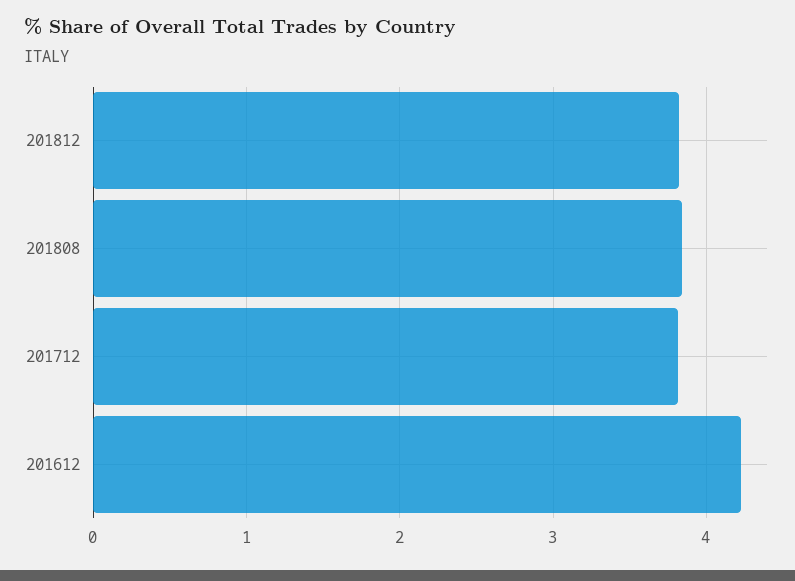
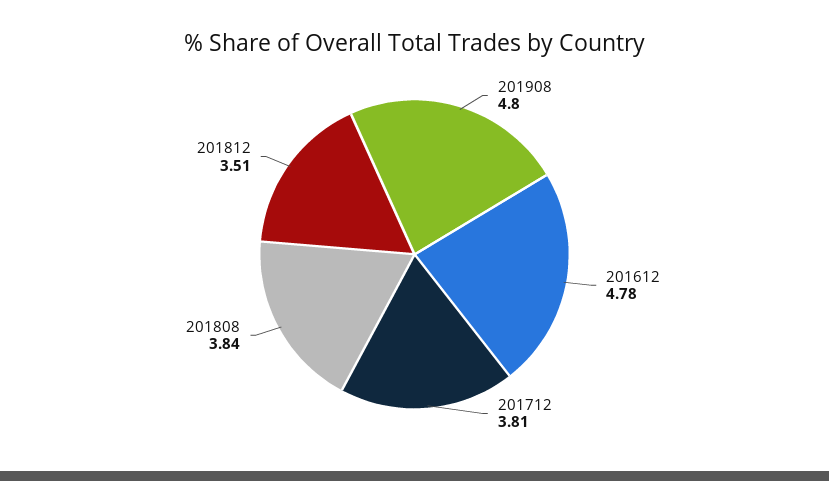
201812: 3.8 -> 3.51
201612: 4.2 -> 4.78
201908: none -> 4.8

